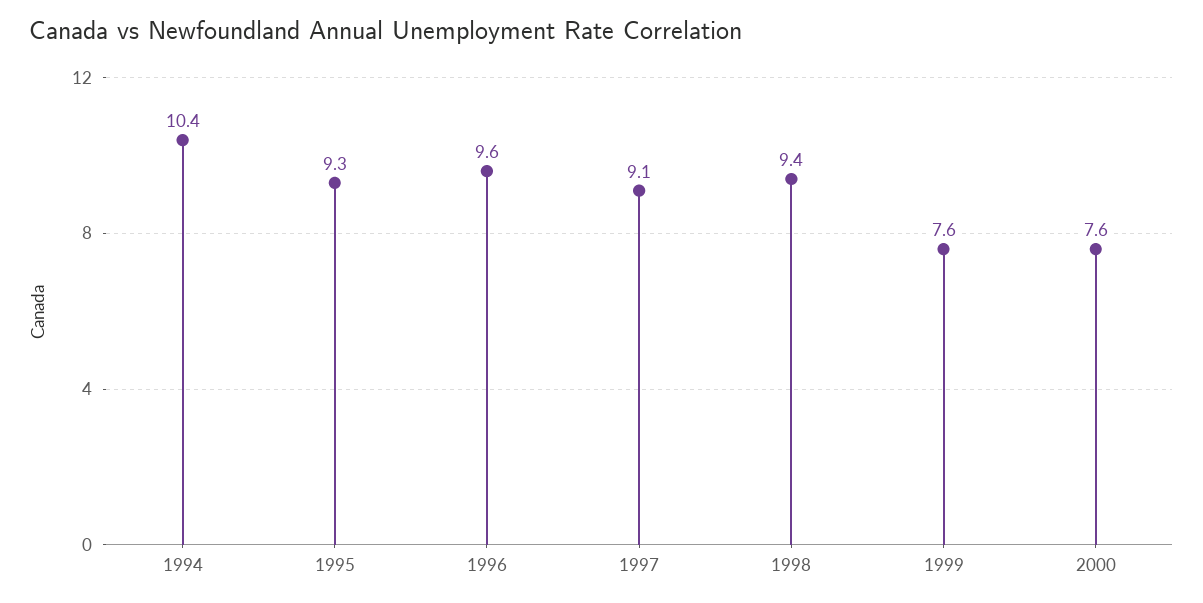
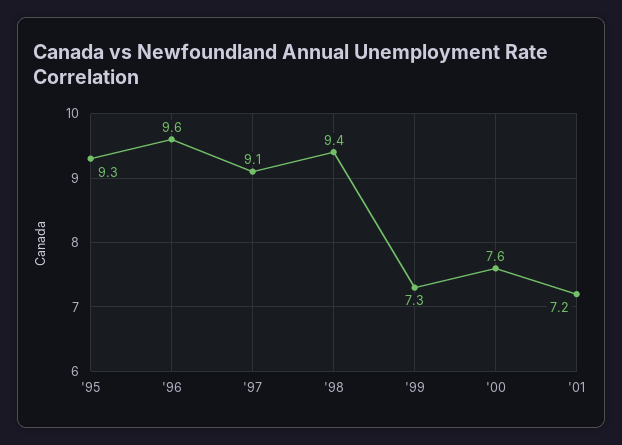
1994: 10.4 -> none
1999: 7.6 -> 7.3
'01: none -> 7.2

